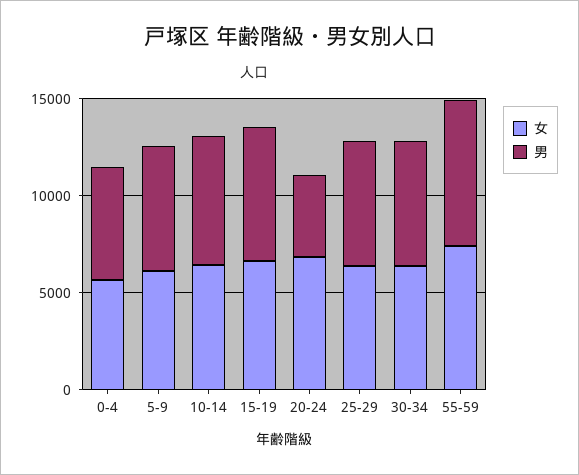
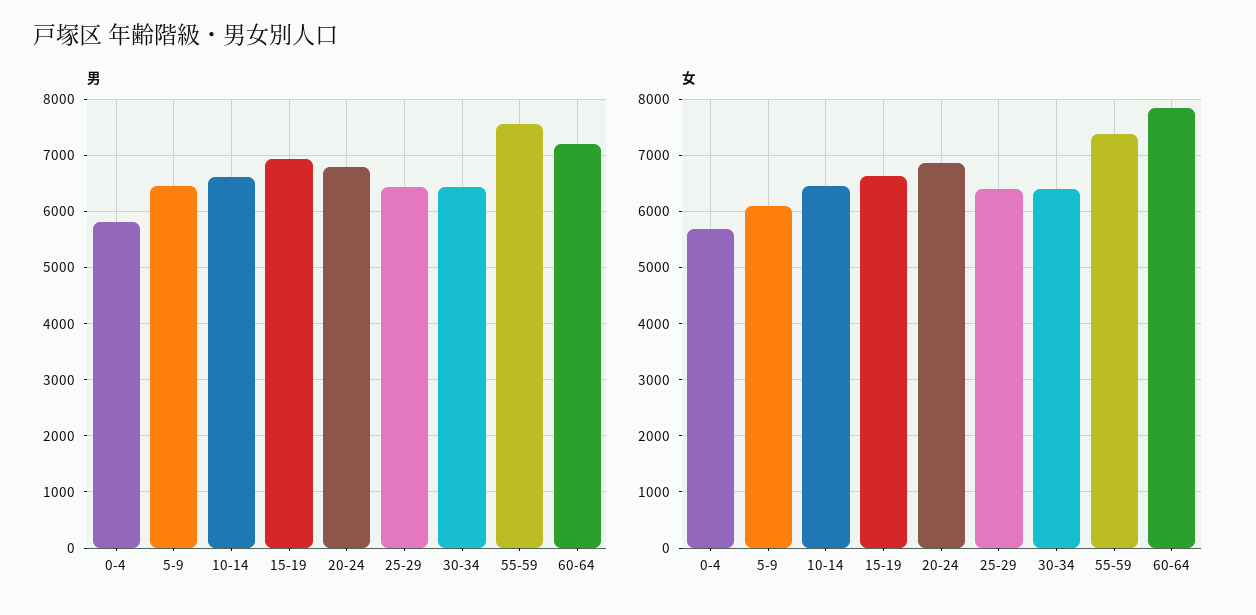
男, 20-24: 4000 -> 6800
男, 60-64: none -> 7200
女, 60-64: none -> 7800

